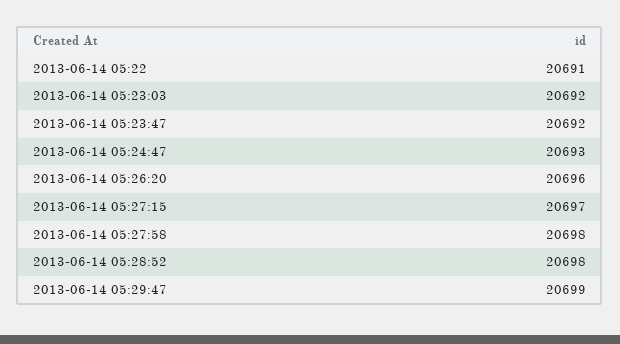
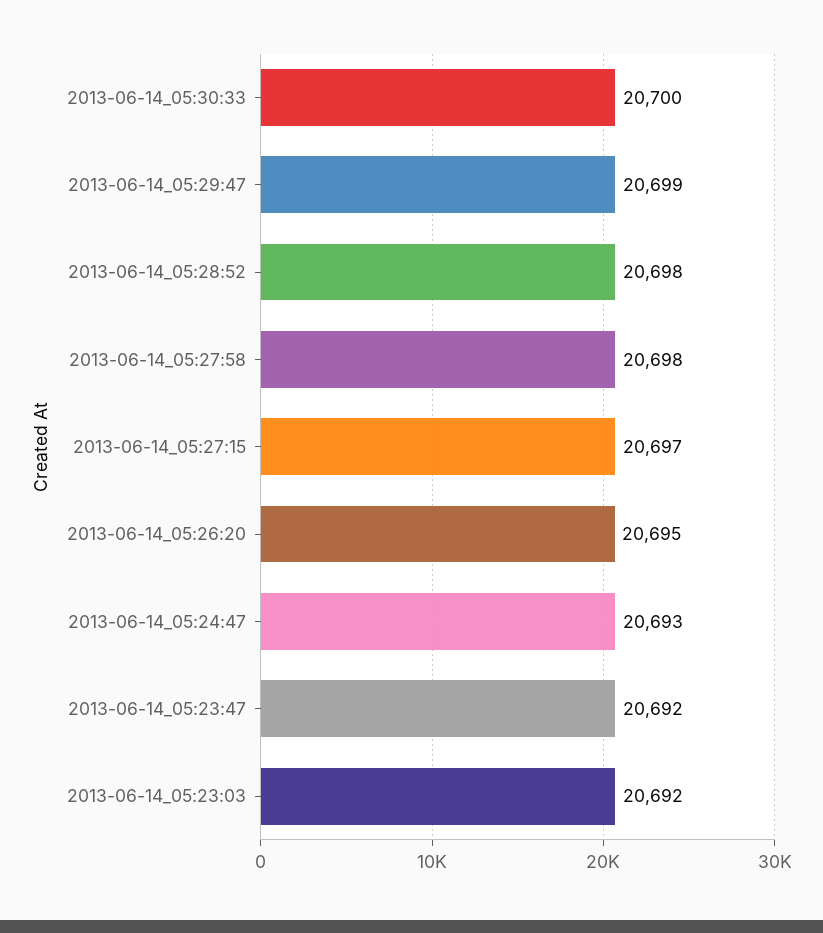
2013-06-14 05:22: 20691 -> none
2013-06-14 05:26:20: 20696 -> 20695
2013-06-14_05:30:33: none -> 20700

